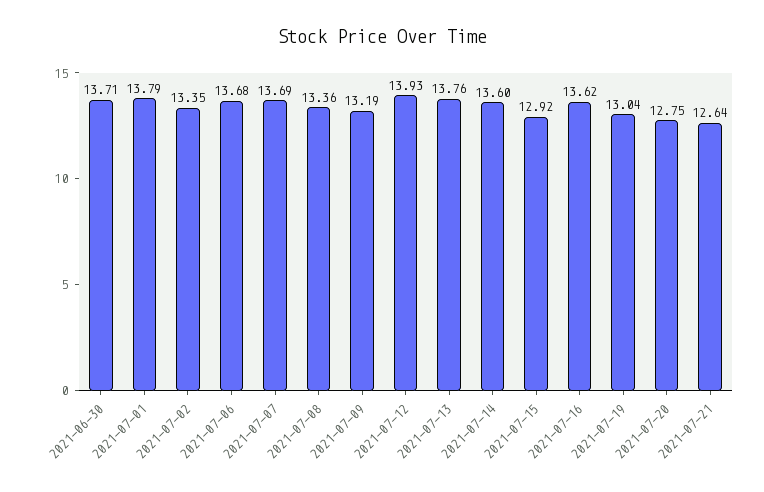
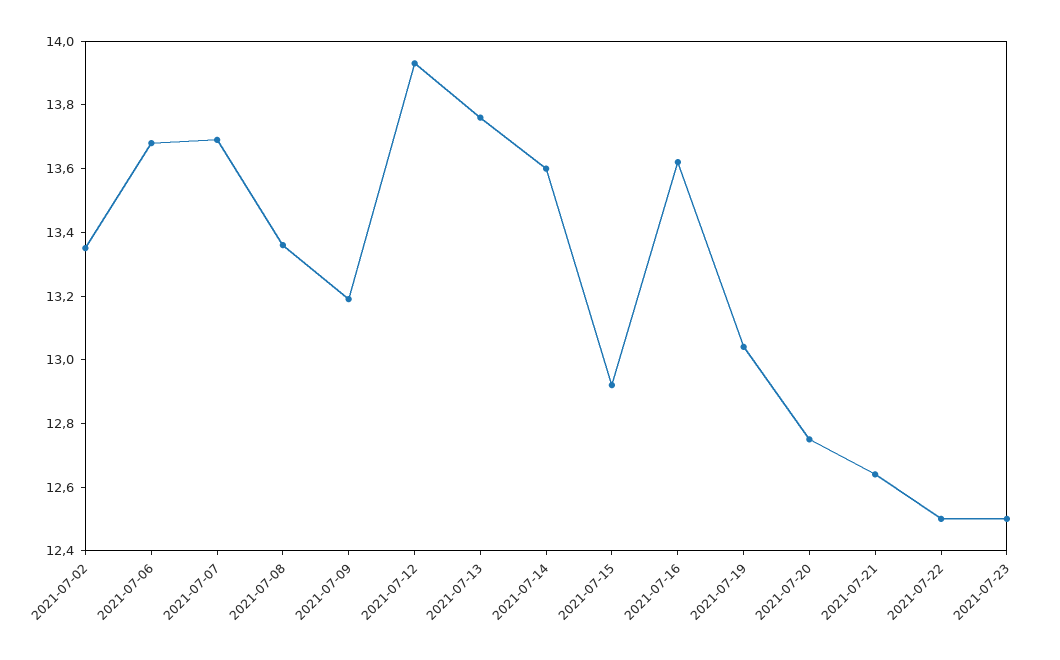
2021-06-30: 13.71 -> none
2021-07-01: 13.79 -> none
2021-07-22: none -> 12.5
2021-07-23: none -> 12.5

